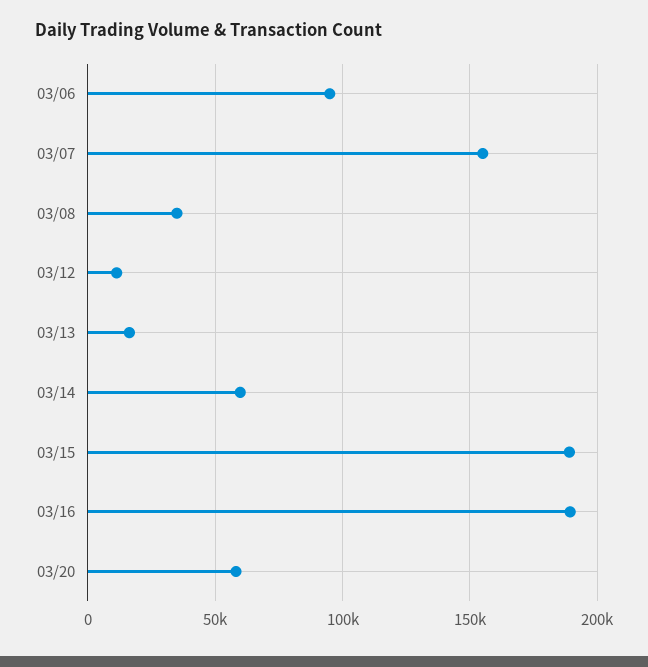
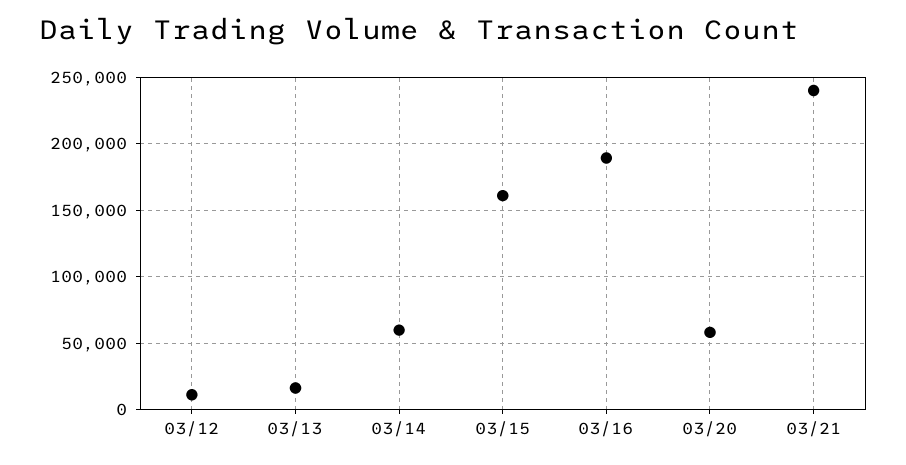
03/06: 95000 -> none
03/07: 155000 -> none
03/08: 35000 -> none
03/15: 190000 -> 160000
03/21: none -> 240000

